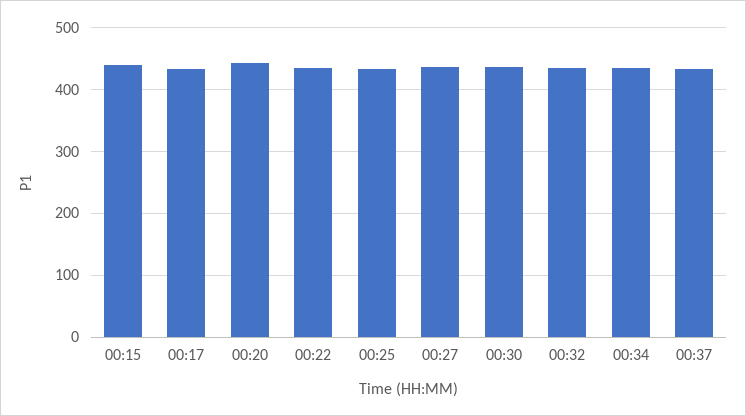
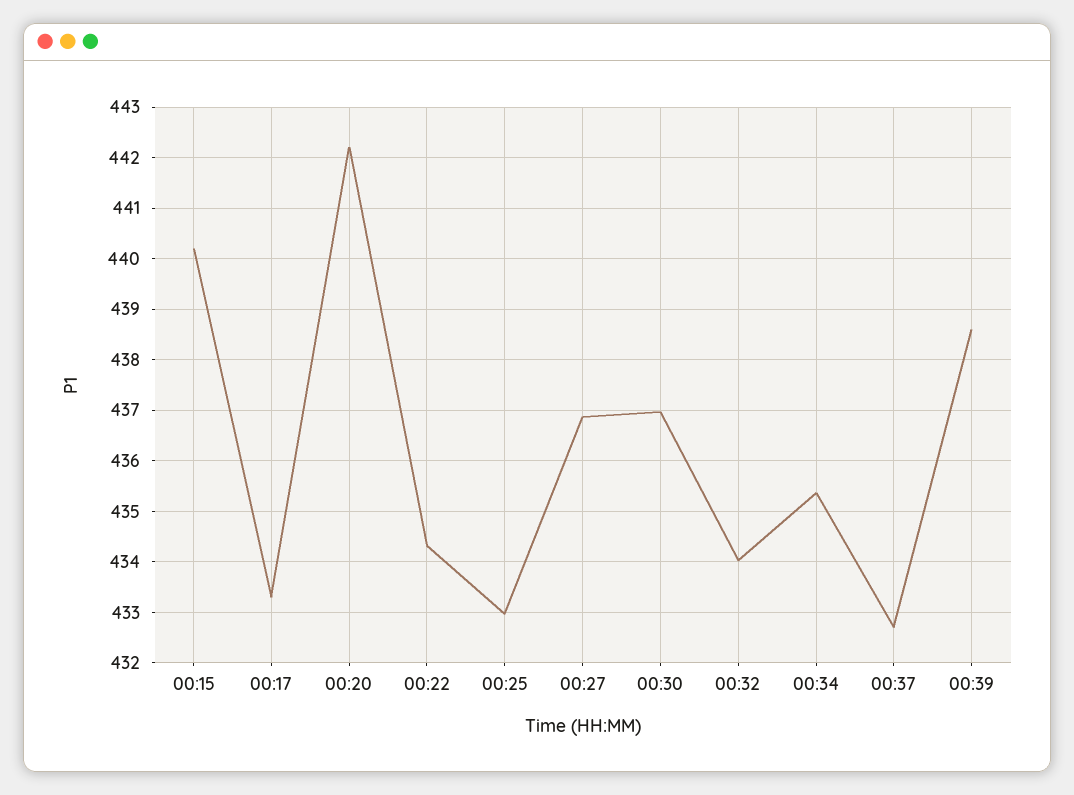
00:39: none -> 438.6

